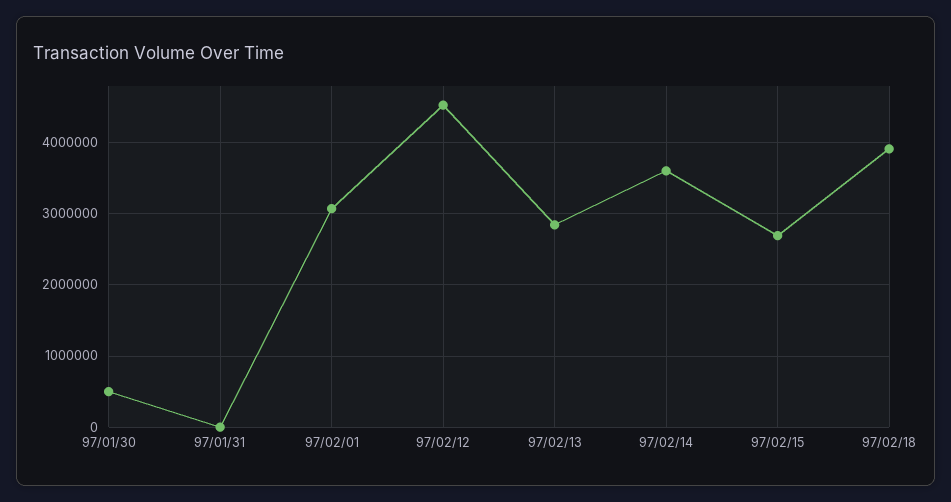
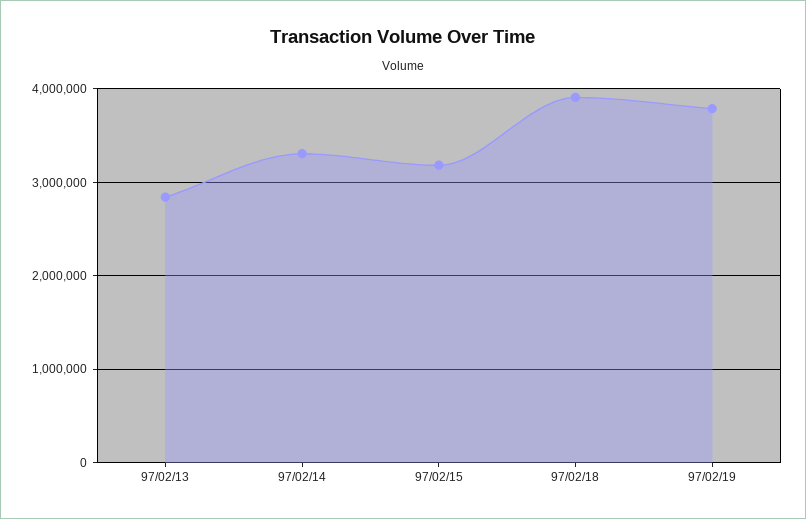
97/01/30: 500000 -> none
97/01/31: 0 -> none
97/02/01: 3100000 -> none
97/02/12: 4500000 -> none
97/02/14: 3600000 -> 3300000
97/02/15: 2700000 -> 3200000
97/02/19: none -> 3800000

